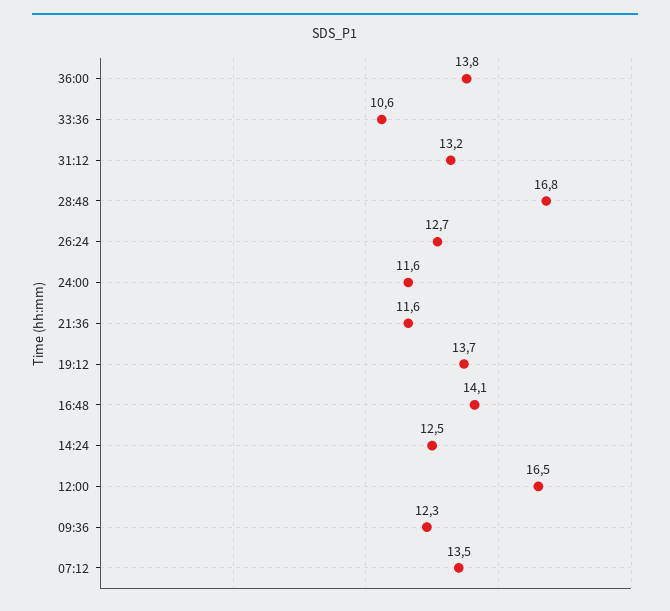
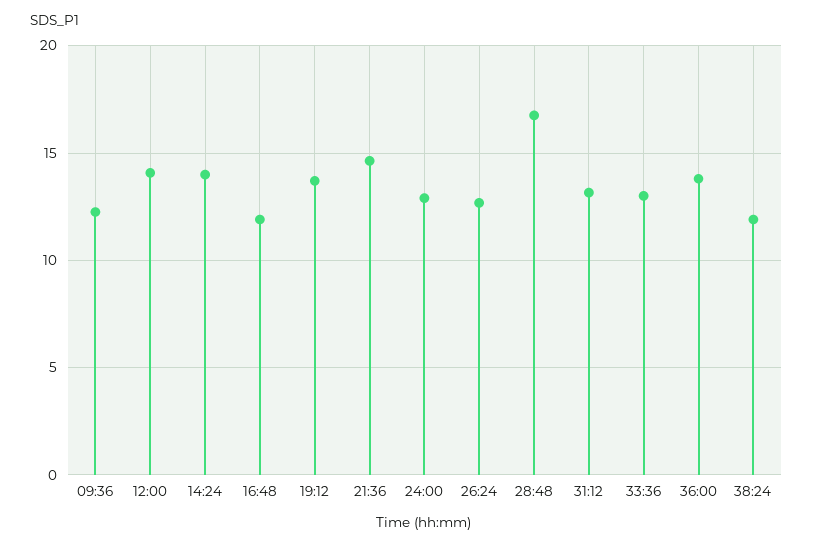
33:36: 10.6 -> 13
24:00: 11.6 -> 13
21:36: 11.6 -> 14.5
16:48: 14.1 -> 12
14:24: 12.5 -> 14
12:00: 16.5 -> 14
07:12: 13.5 -> none
38:24: none -> 12

